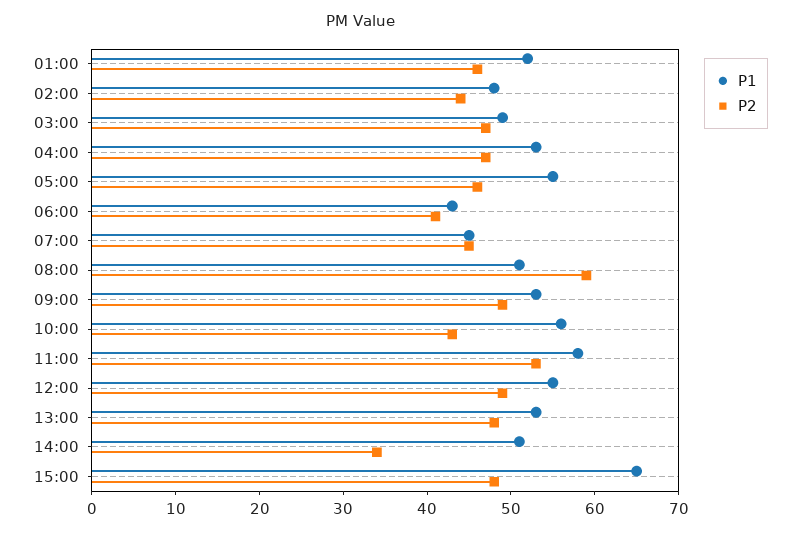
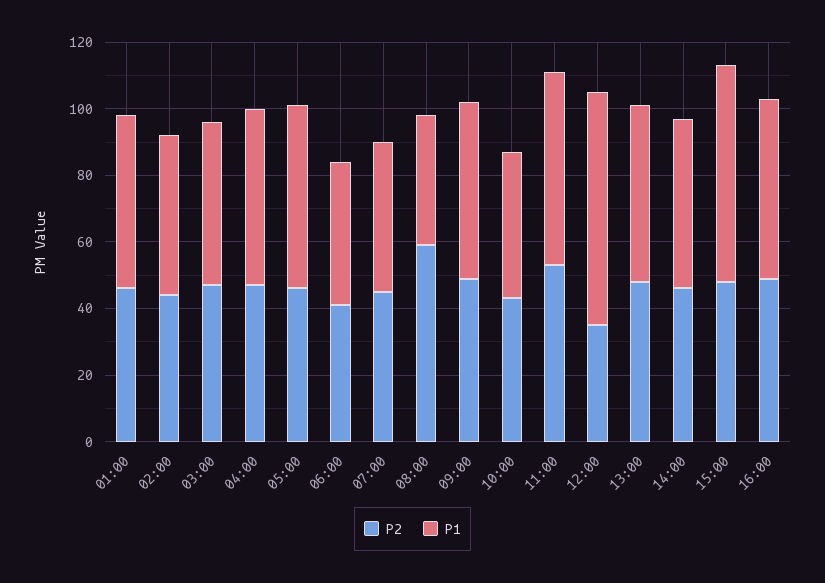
P1, 08:00: 51 -> 40
P1, 10:00: 56 -> 45
P1, 12:00: 55 -> 70
P2, 12:00: 49 -> 35
P2, 14:00: 34 -> 45
P2, 16:00: none -> 50
P1, 16:00: none -> 55

